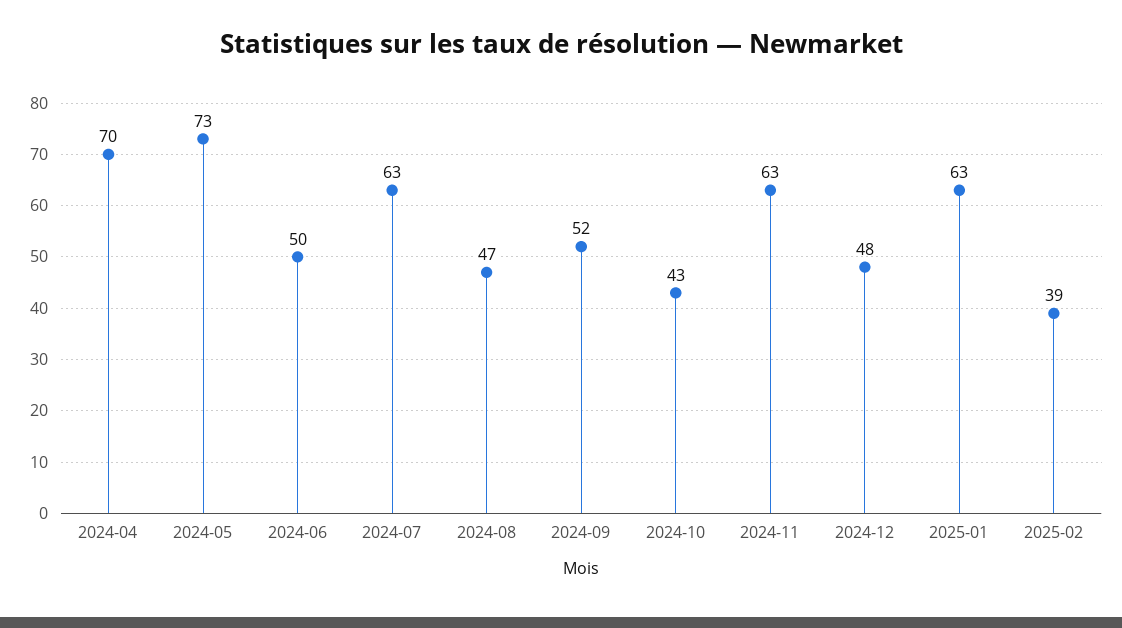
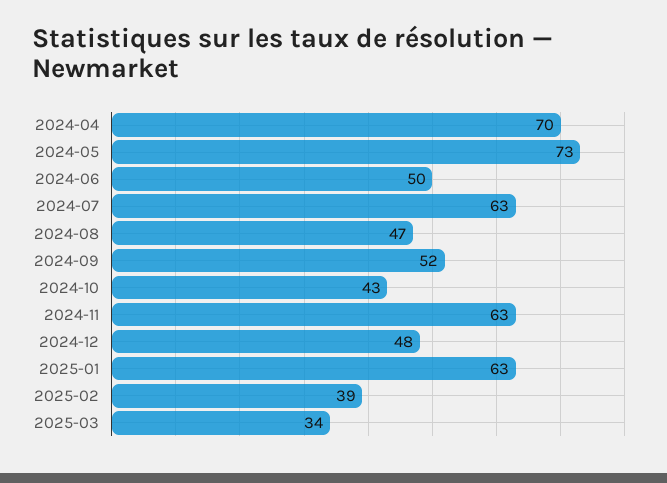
2025-03: none -> 34

